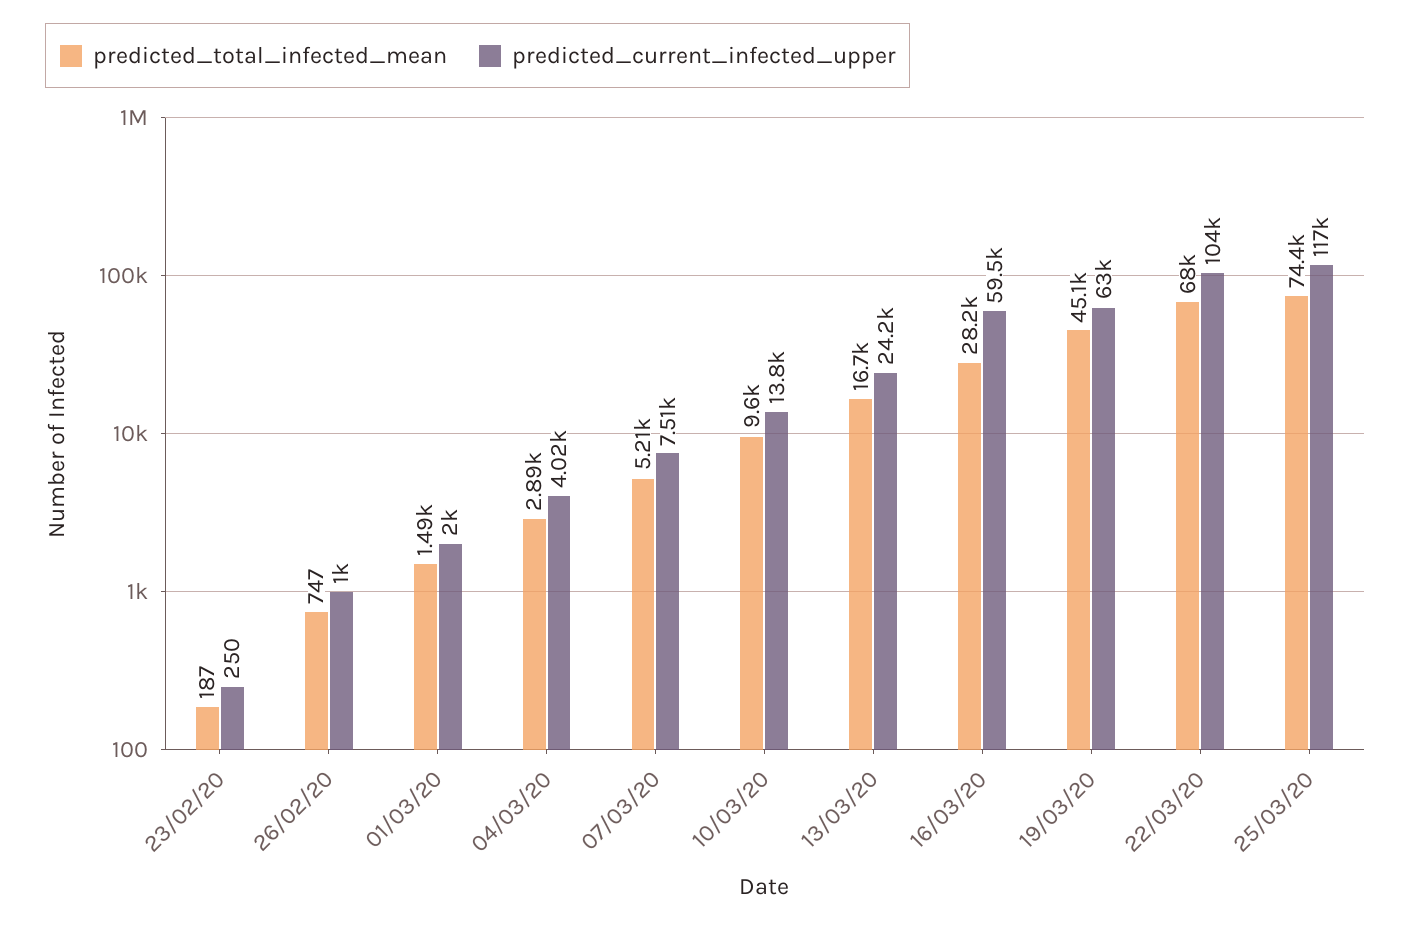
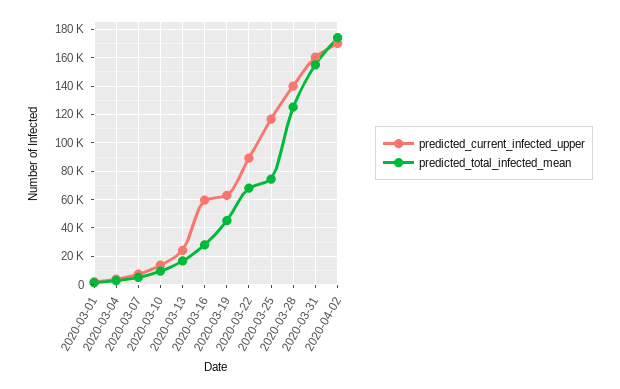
predicted_total_infected_mean, 23/02/20: 187 -> none
predicted_current_infected_upper, 23/02/20: 250 -> none
predicted_total_infected_mean, 26/02/20: 747 -> none
predicted_current_infected_upper, 26/02/20: 1000 -> none
predicted_current_infected_upper, 22/03/20: 104000 -> 90000
predicted_current_infected_upper, 2020-03-28: none -> 140000
predicted_total_infected_mean, 2020-03-28: none -> 125000
predicted_current_infected_upper, 2020-03-31: none -> 160000
predicted_total_infected_mean, 2020-03-31: none -> 155000
predicted_current_infected_upper, 2020-04-02: none -> 170000
predicted_total_infected_mean, 2020-04-02: none -> 175000

